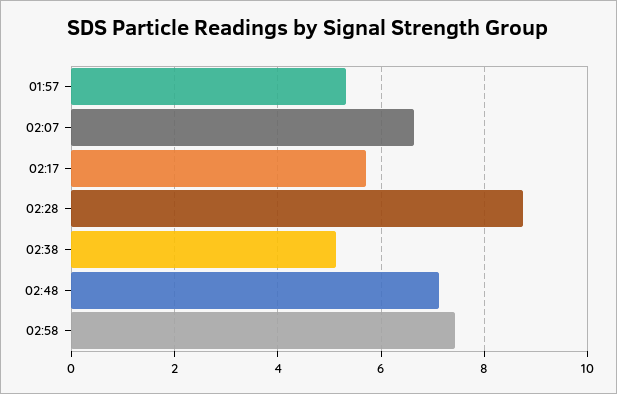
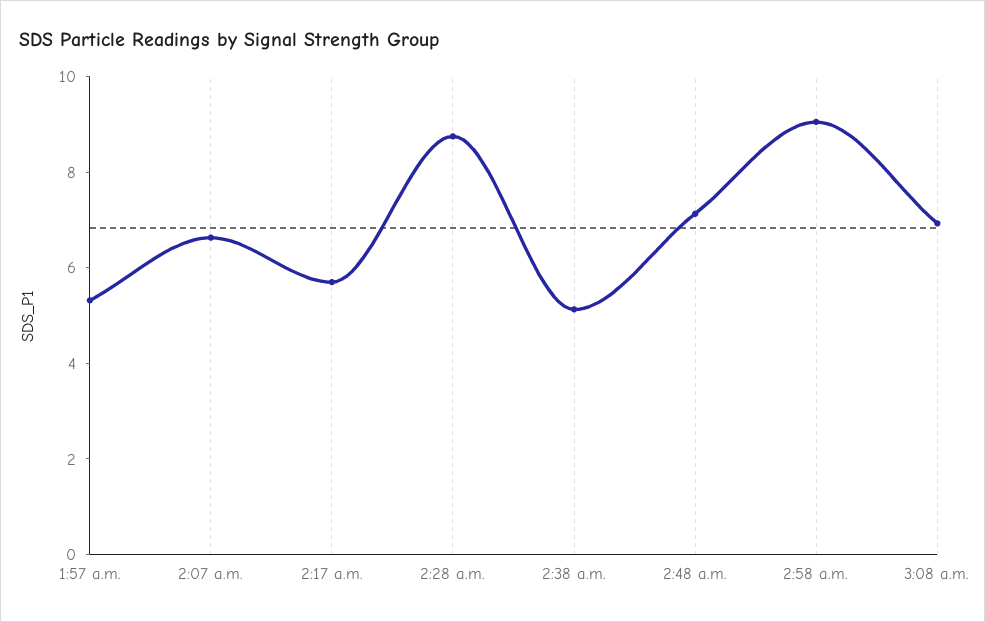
02:58: 7.4 -> 9
3:08 a.m.: none -> 7

